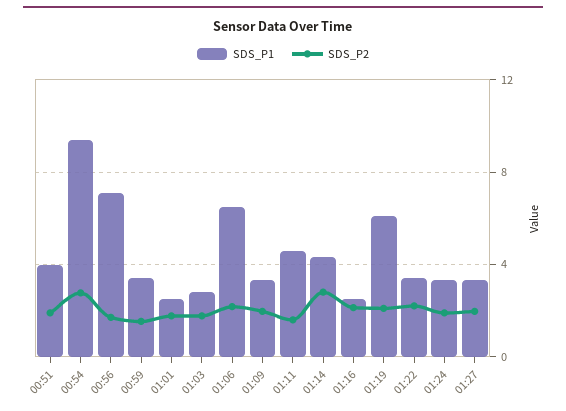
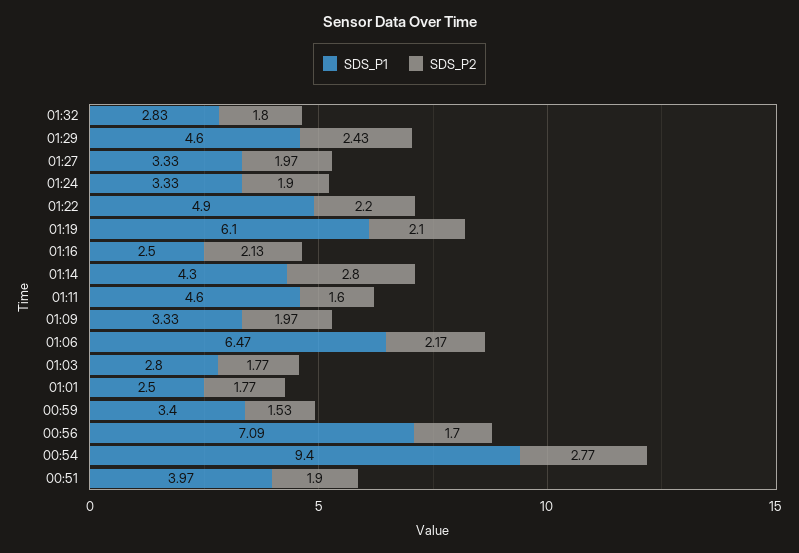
SDS_P1, 01:22: 3.5 -> 4.9
SDS_P1, 01:32: none -> 2.83
SDS_P2, 01:32: none -> 1.8
SDS_P1, 01:29: none -> 4.6
SDS_P2, 01:29: none -> 2.43

